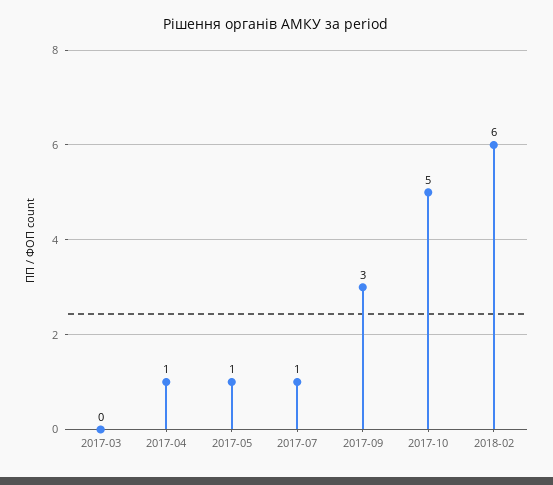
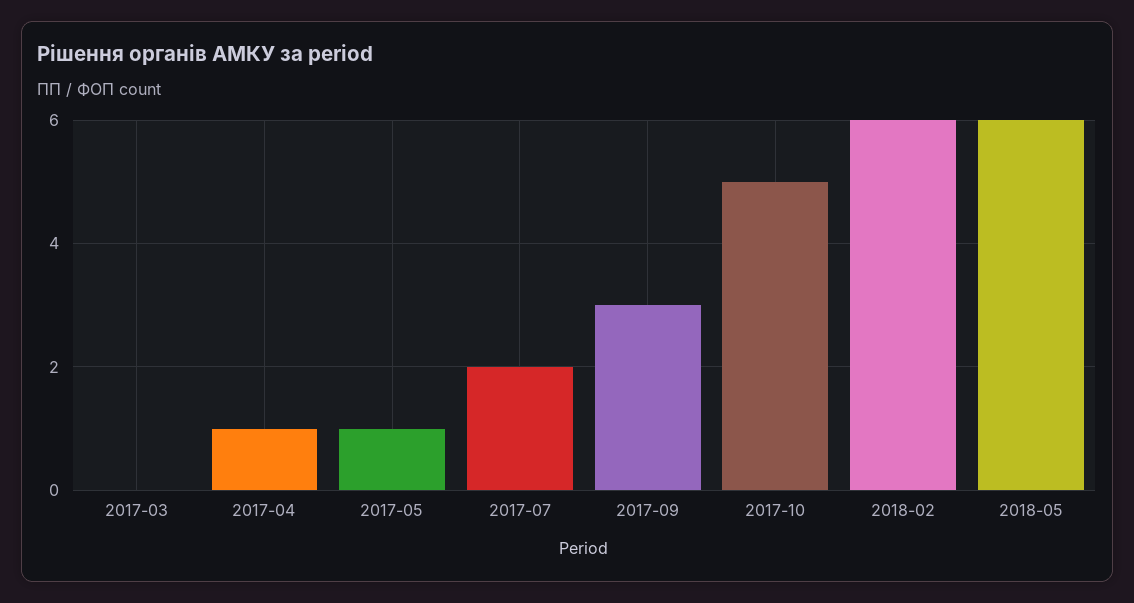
2017-07: 1 -> 2
2018-05: none -> 6

